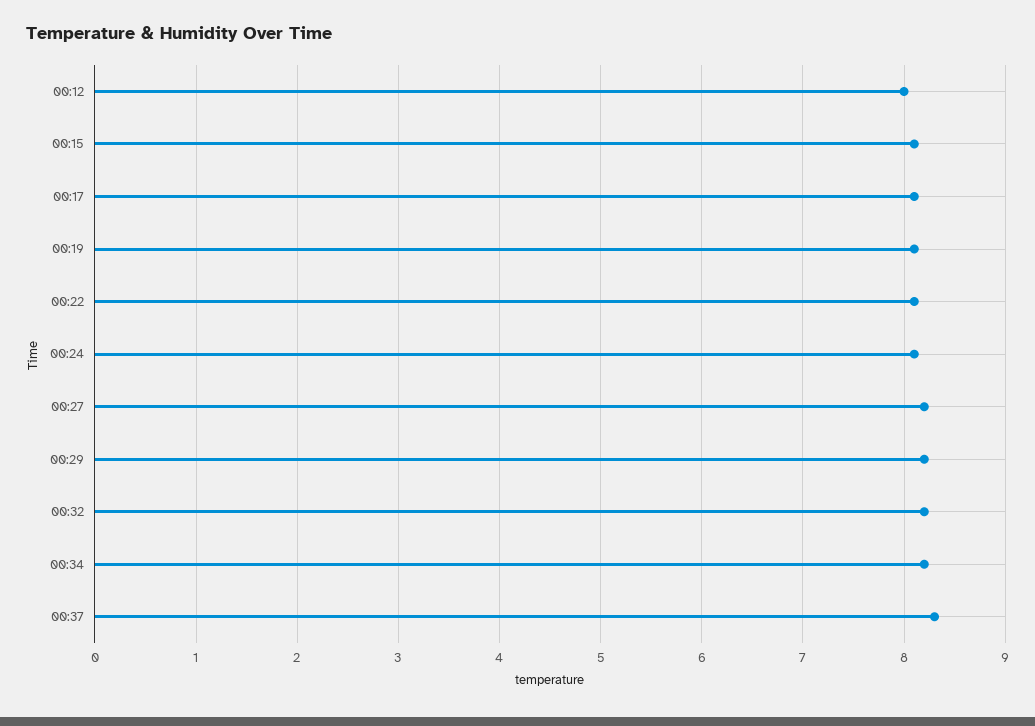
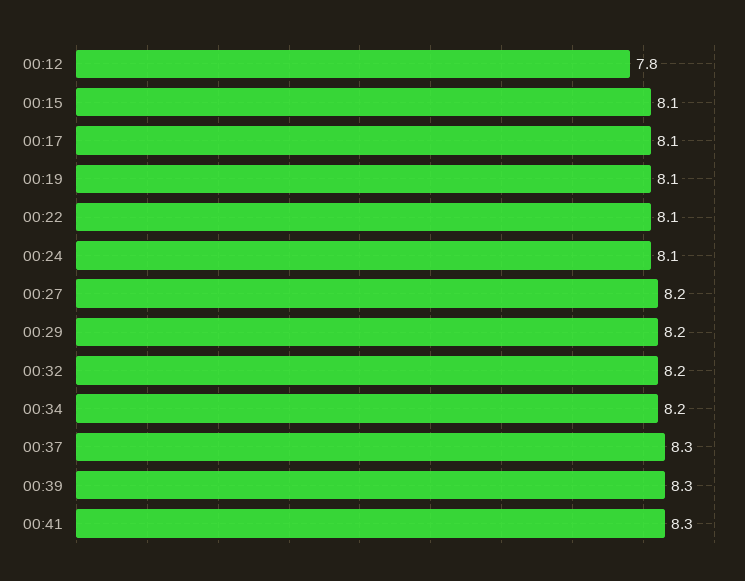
00:12: 8 -> 7.8
00:39: none -> 8.3
00:41: none -> 8.3

